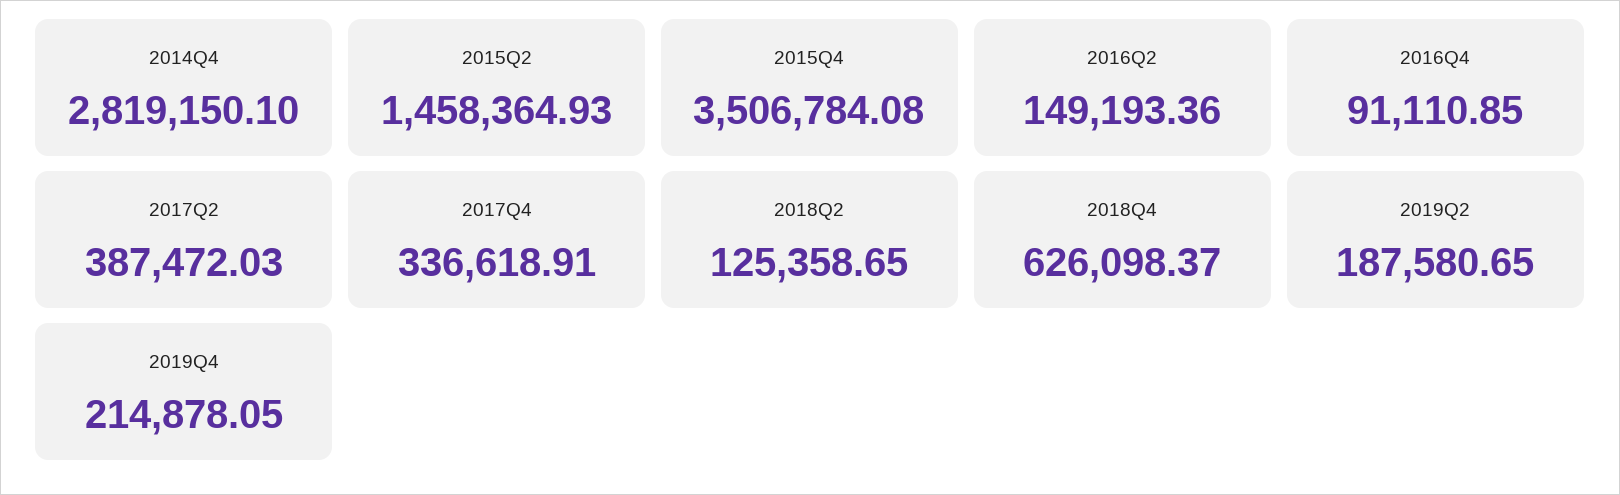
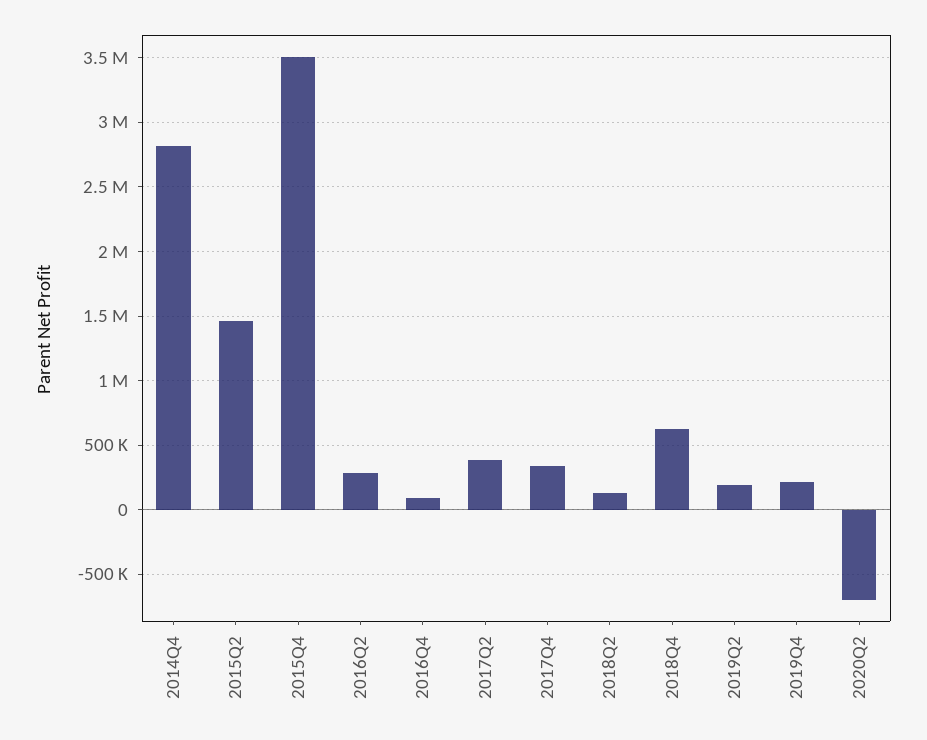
2016Q2: 149193.36 -> 300000
2020Q2: none -> -700000

